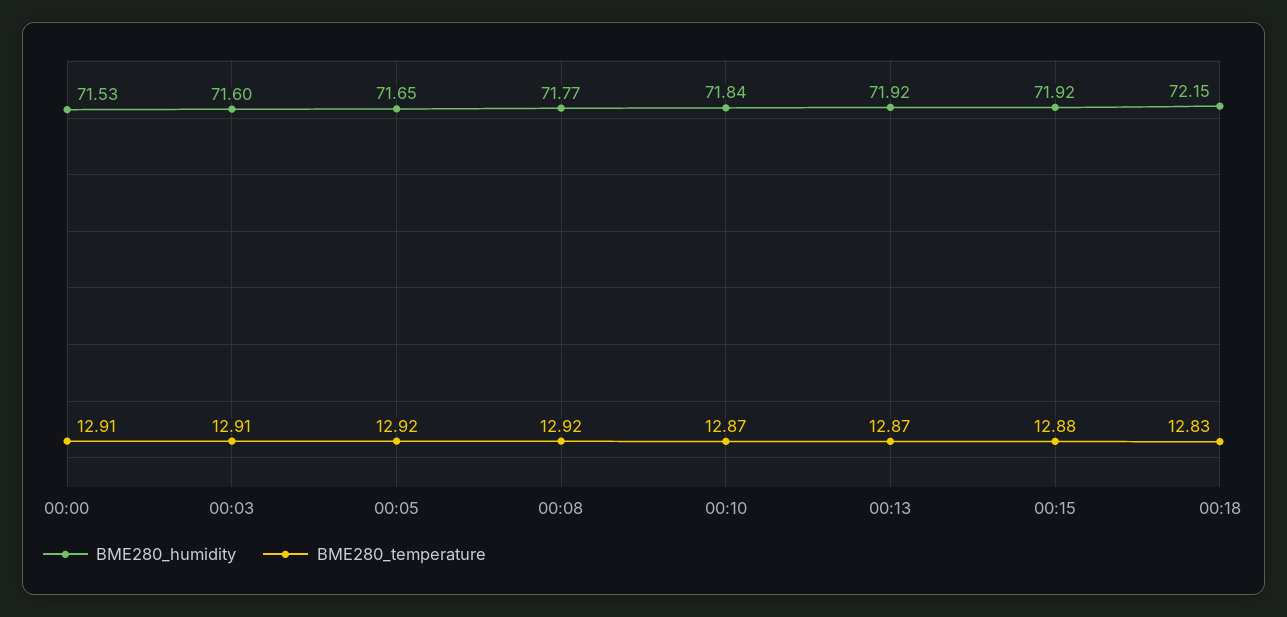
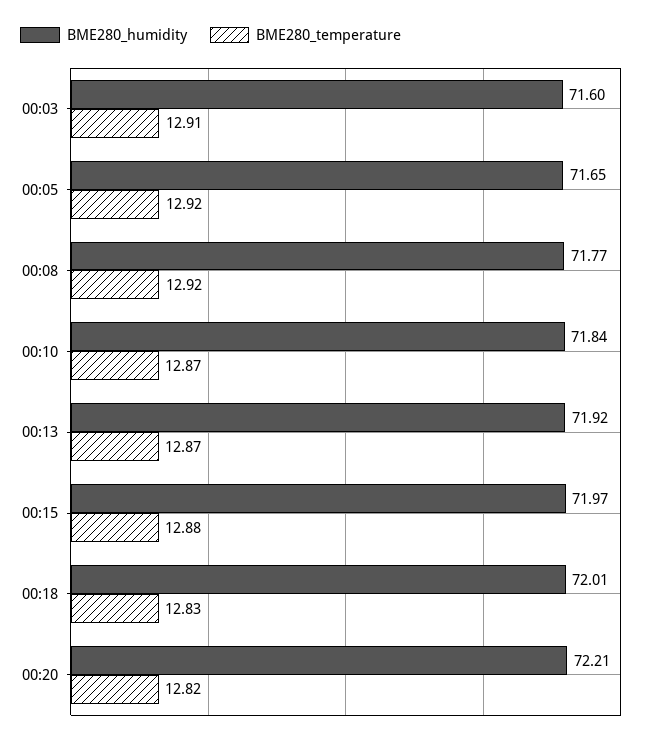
BME280_humidity, 00:00: 71.53 -> none
BME280_temperature, 00:00: 12.91 -> none
BME280_humidity, 00:15: 71.92 -> 71.97
BME280_humidity, 00:18: 72.15 -> 72.01
BME280_humidity, 00:20: none -> 72.21
BME280_temperature, 00:20: none -> 12.82

